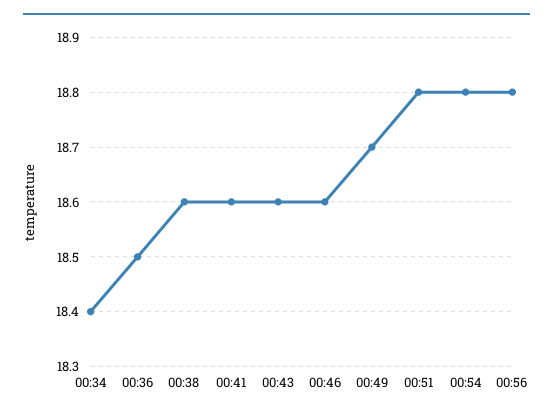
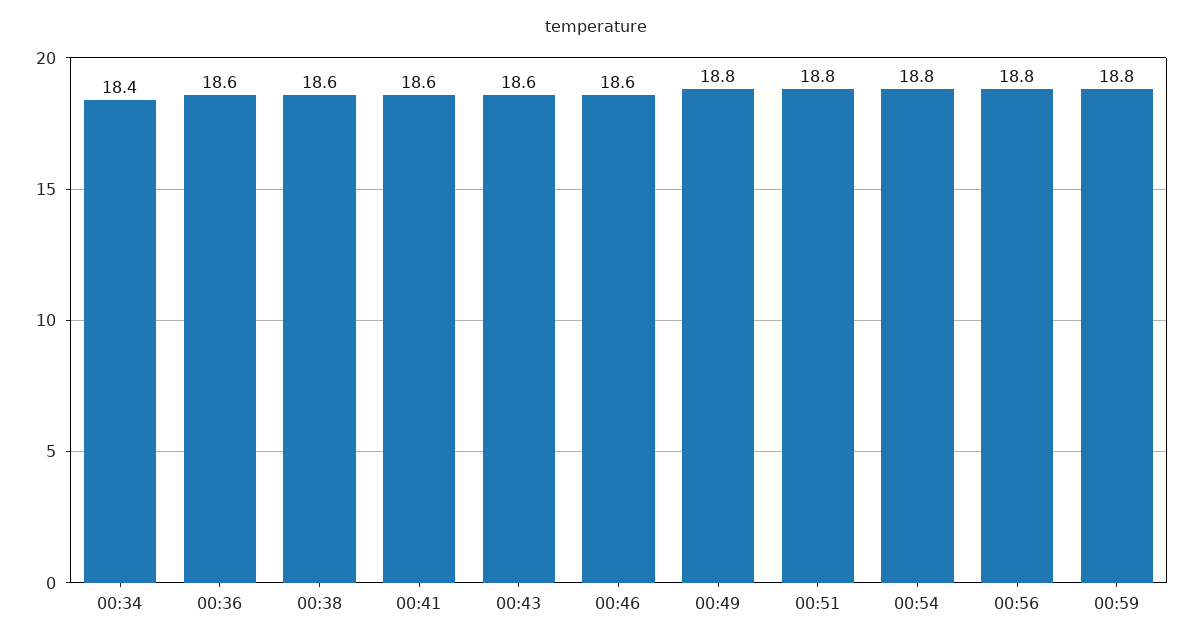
00:36: 18.5 -> 18.6
00:49: 18.7 -> 18.8
00:59: none -> 18.8

